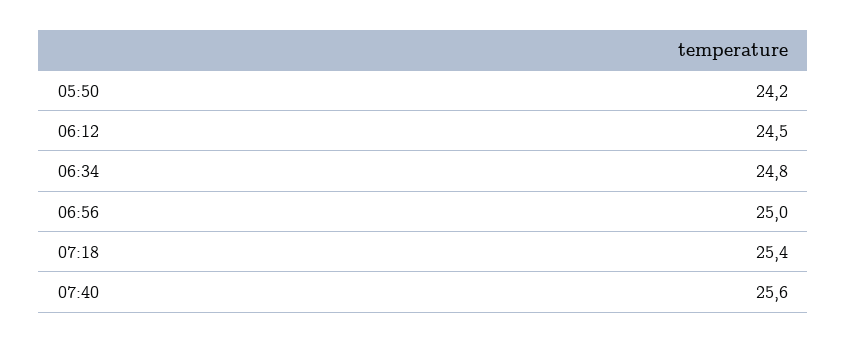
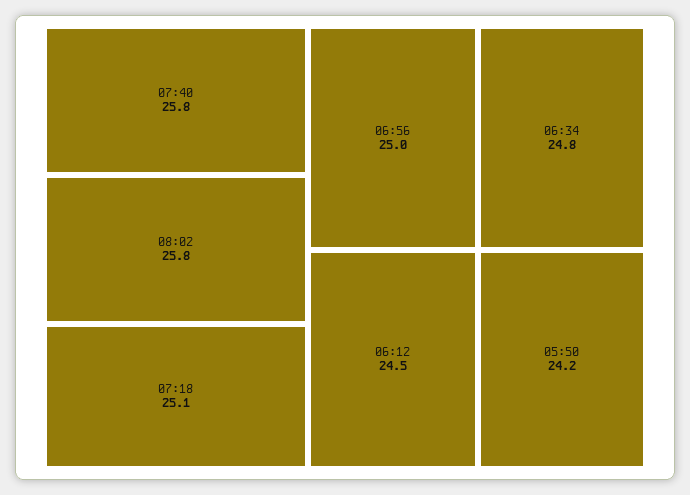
07:18: 25.4 -> 25.1
07:40: 25.6 -> 25.8
08:02: none -> 25.8

